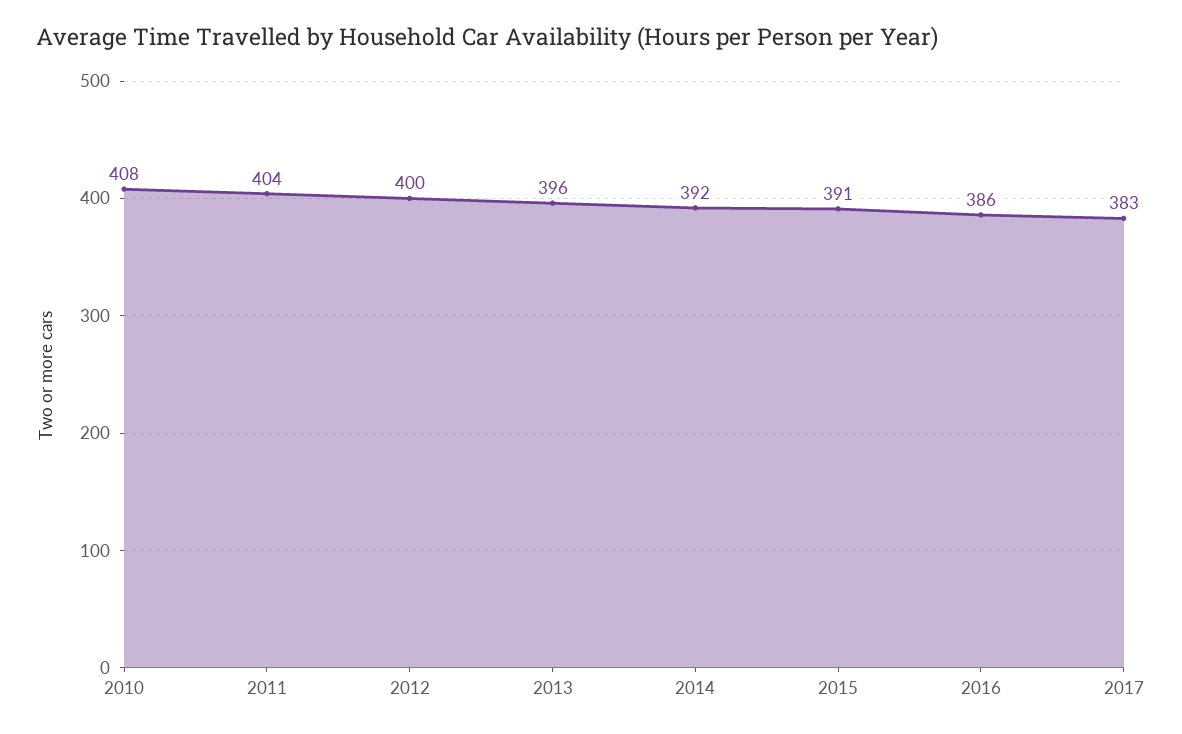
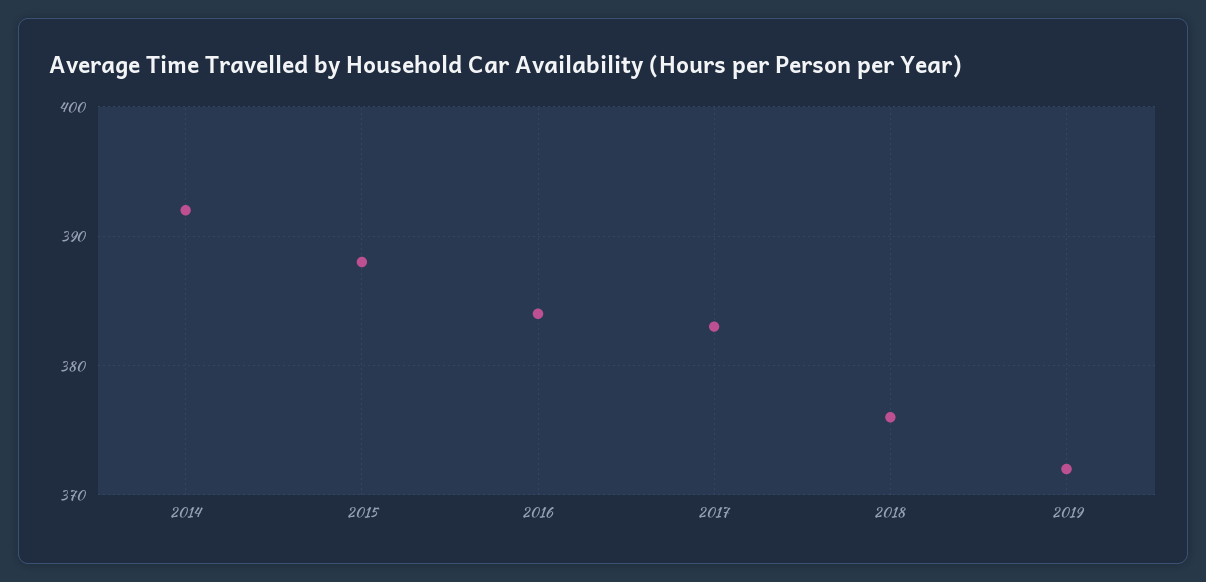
2010: 408 -> none
2011: 404 -> none
2012: 400 -> none
2013: 396 -> none
2015: 391 -> 388
2016: 386 -> 384
2018: none -> 376
2019: none -> 372

